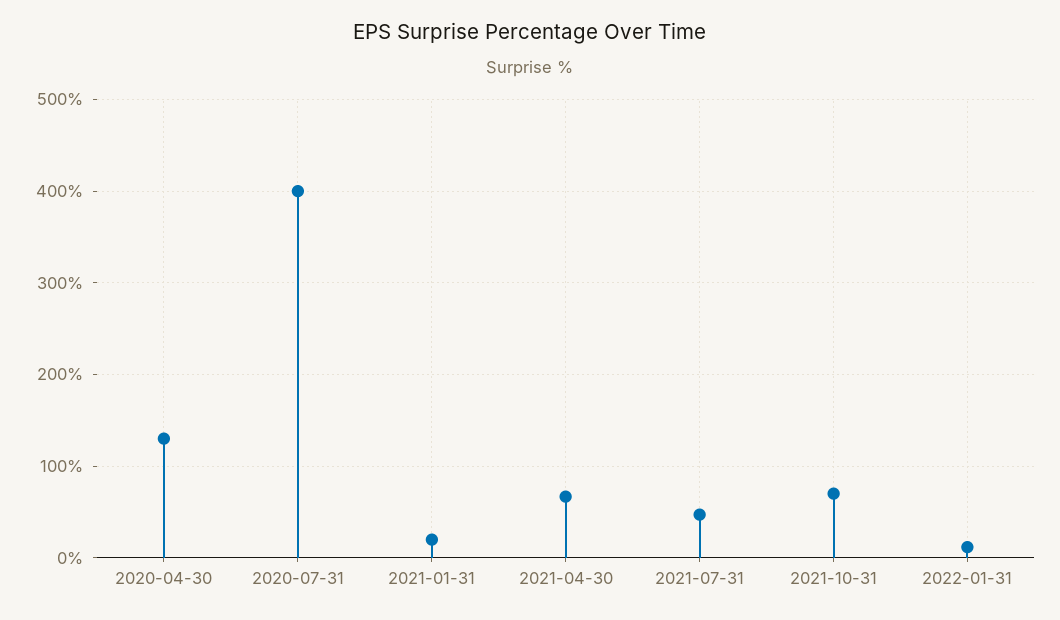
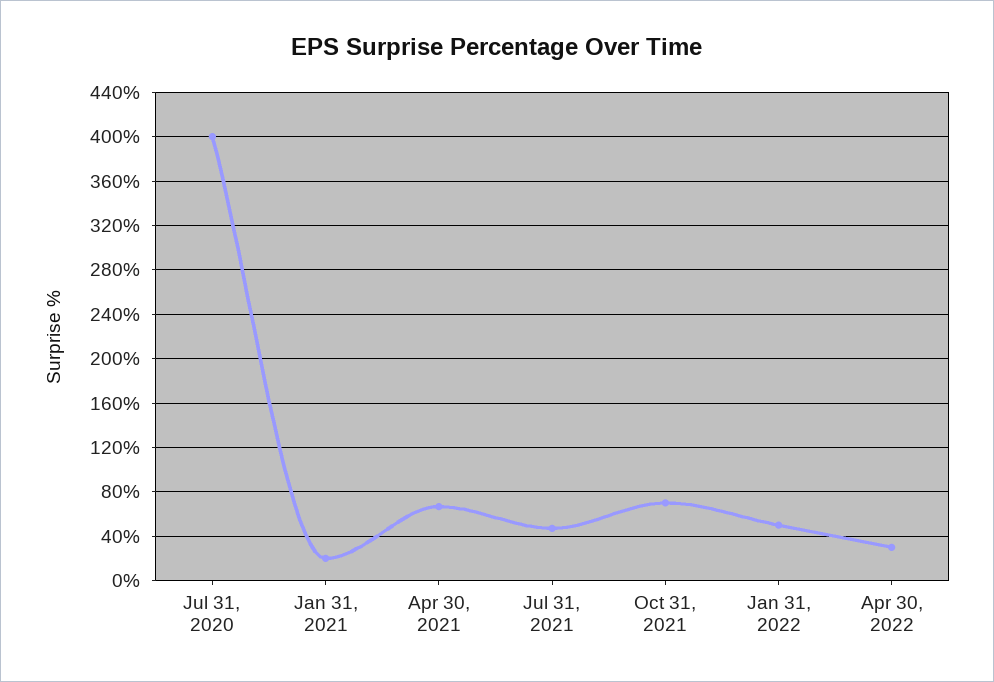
2020-04-30: 130 -> none
2022-01-31: 10 -> 50
Apr 30, 2022: none -> 30

